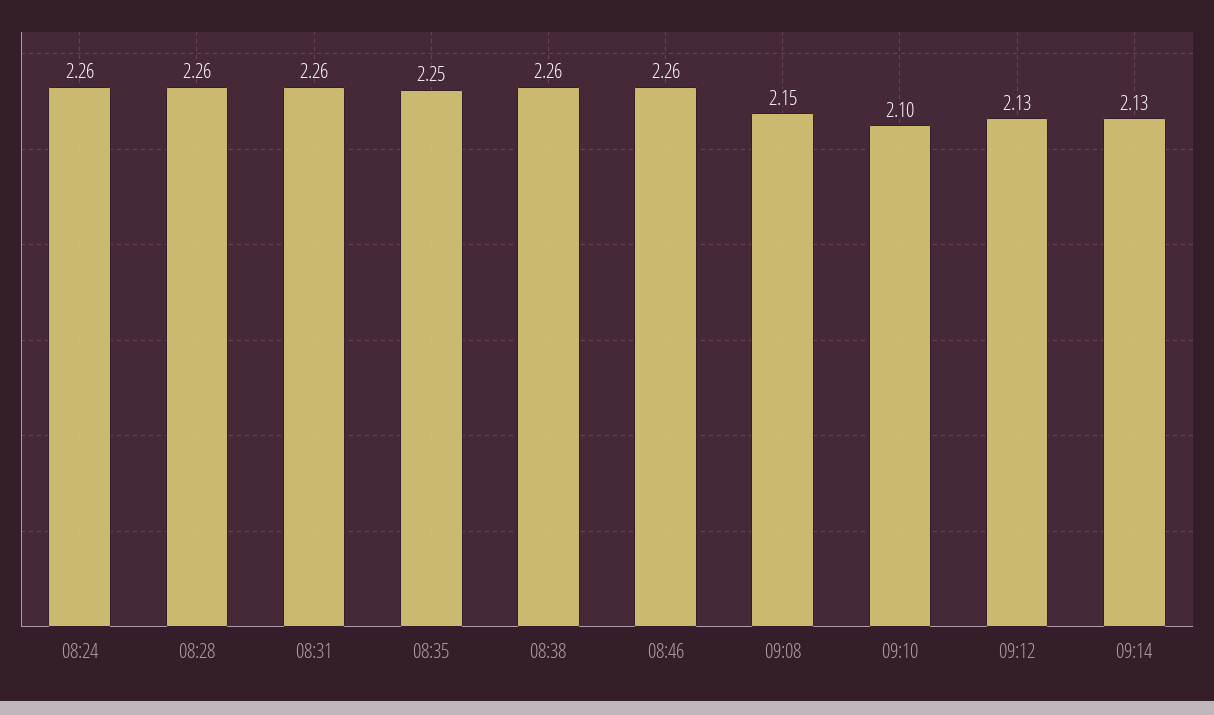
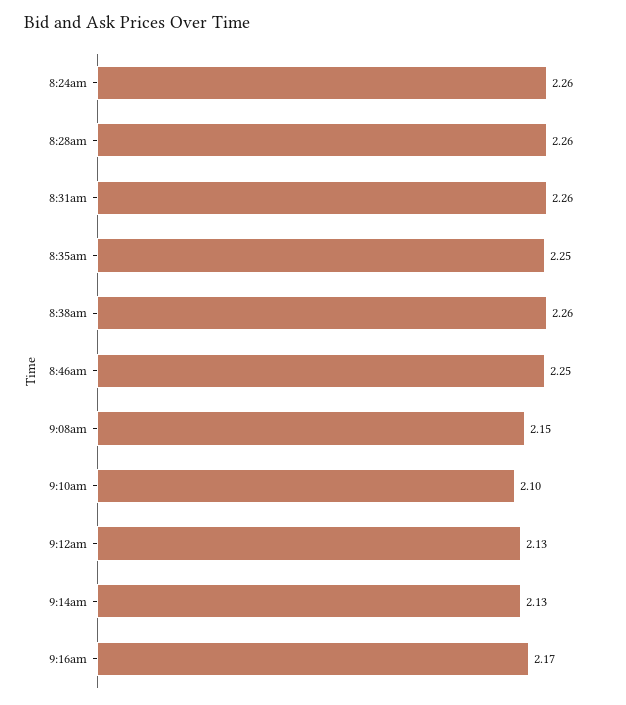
08:46: 2.26 -> 2.25
9:16am: none -> 2.17

